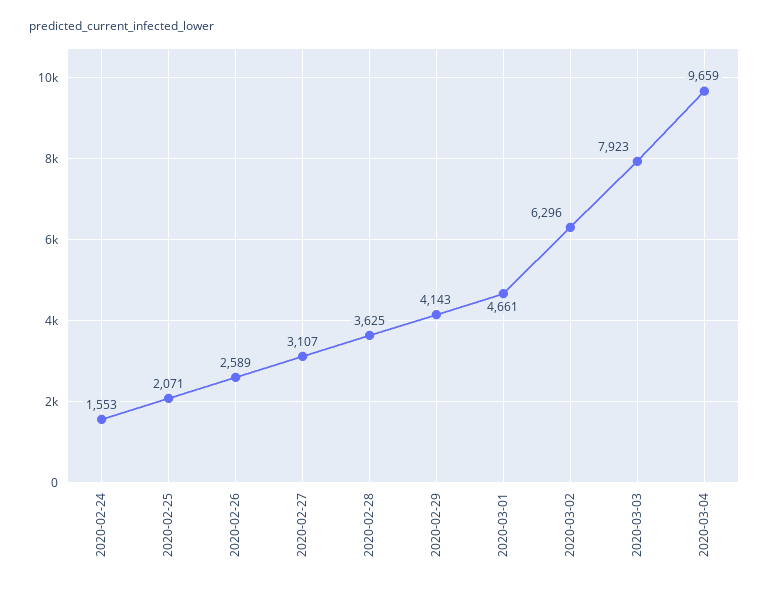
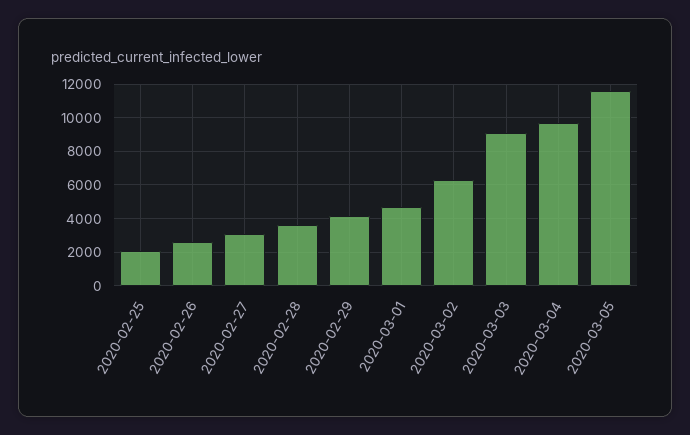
2020-02-24: 1553 -> none
2020-03-03: 7923 -> 9000
2020-03-05: none -> 11500

